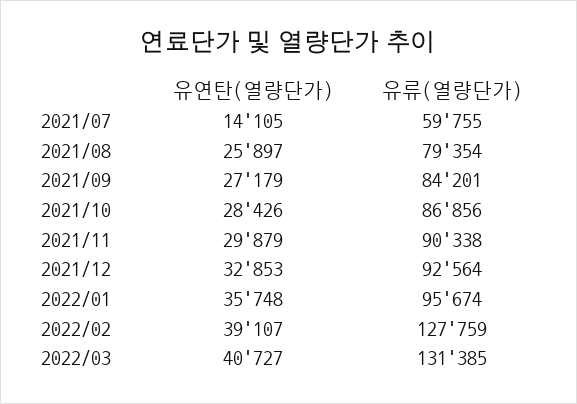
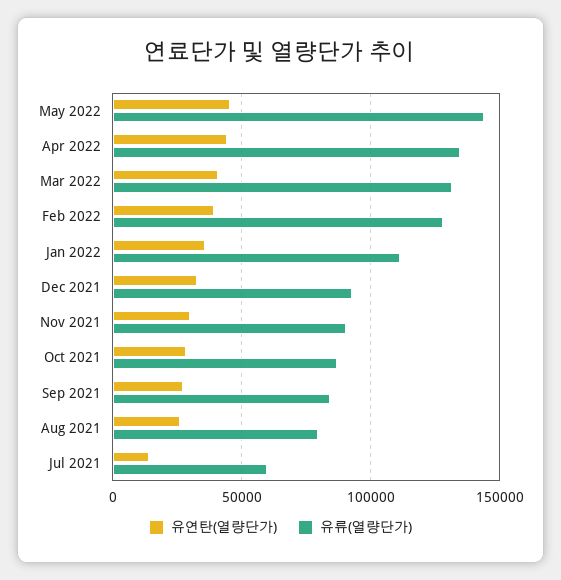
유류(열량단가), 2022/01: 95674 -> 110000
유연탄(열량단가), May 2022: none -> 45000
유류(열량단가), May 2022: none -> 145000
유연탄(열량단가), Apr 2022: none -> 45000
유류(열량단가), Apr 2022: none -> 135000

